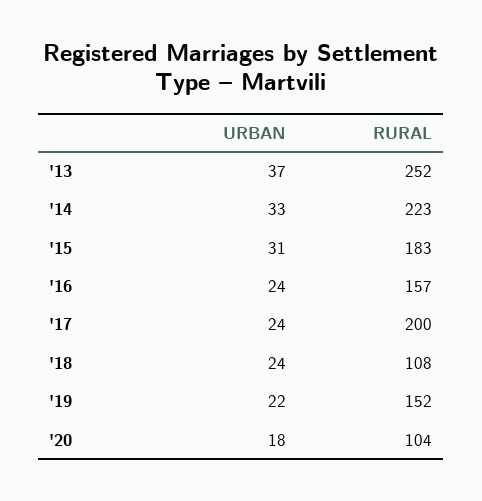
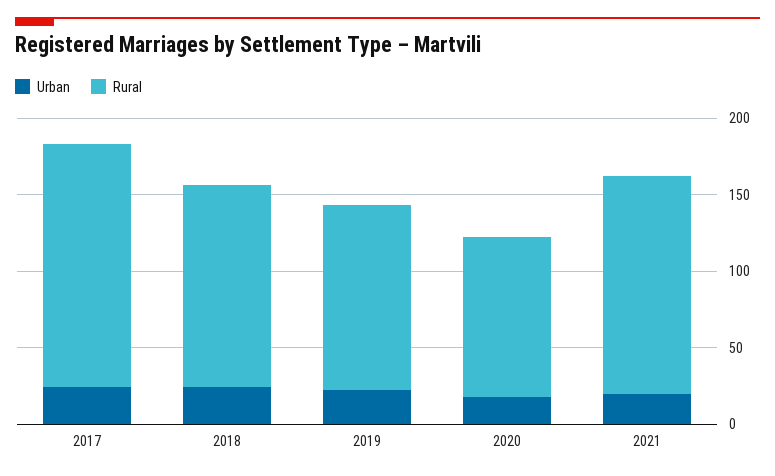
URBAN, '13: 37 -> none
RURAL, '13: 252 -> none
URBAN, '14: 33 -> none
RURAL, '14: 223 -> none
URBAN, '15: 31 -> none
RURAL, '15: 183 -> none
URBAN, '16: 24 -> none
RURAL, '16: 157 -> none
RURAL, '17: 200 -> 160
RURAL, '18: 108 -> 130
RURAL, '19: 152 -> 120
URBAN, 2021: none -> 20
RURAL, 2021: none -> 140

